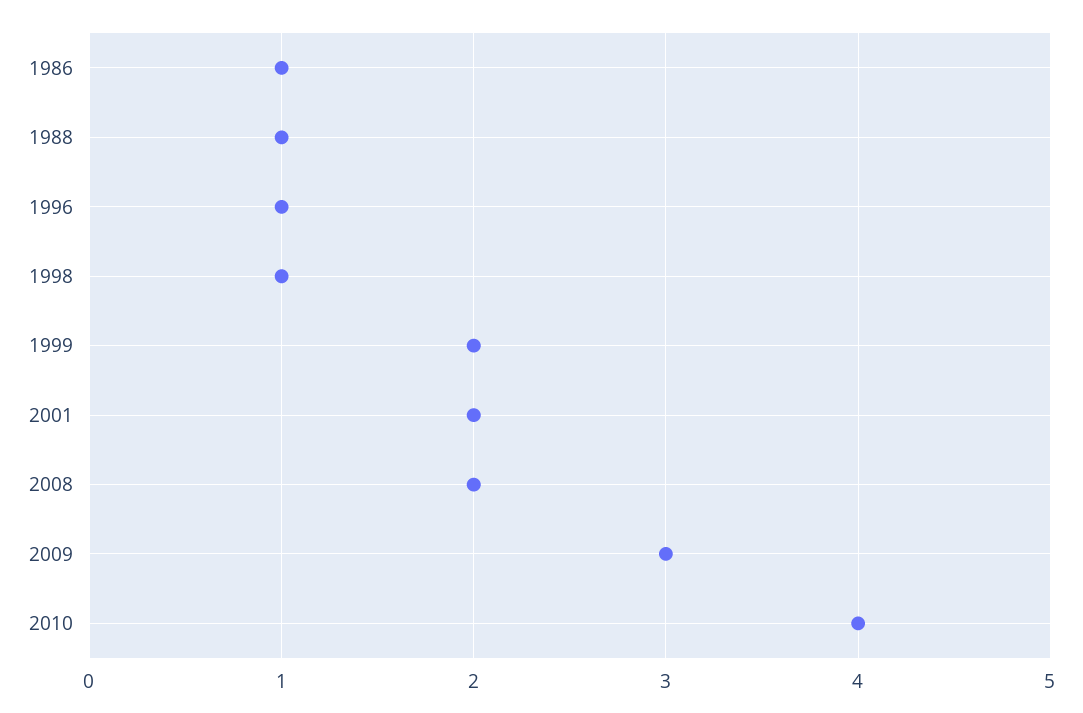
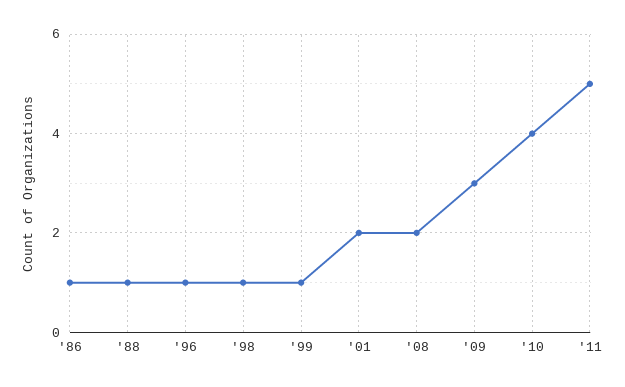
1999: 2 -> 1
'11: none -> 5

